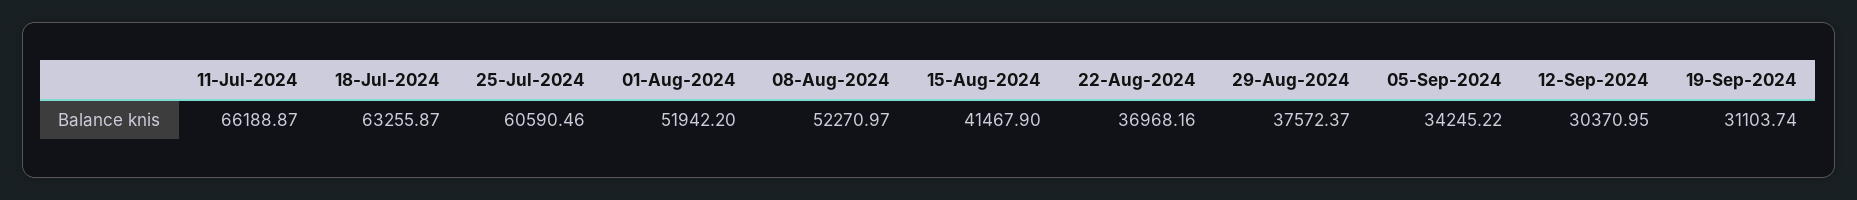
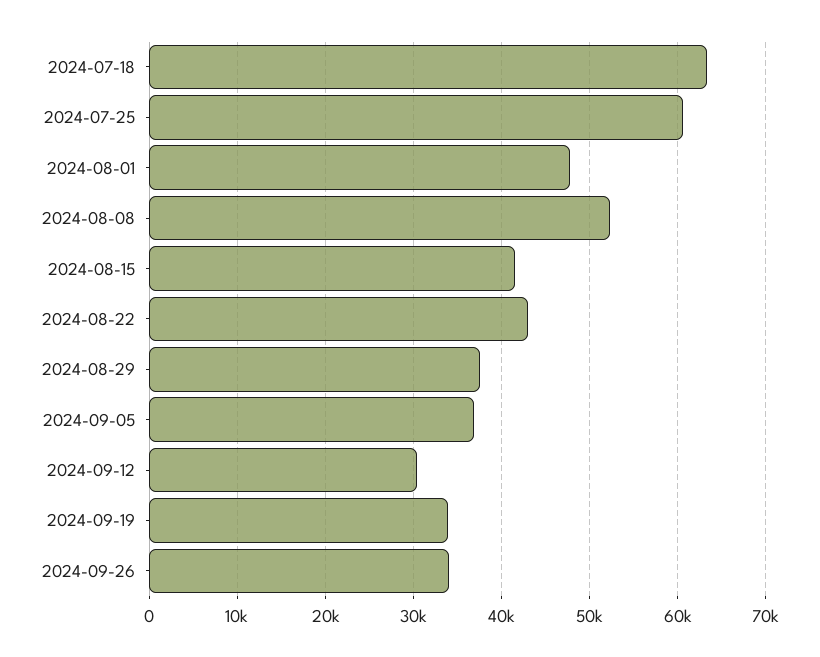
11-Jul-2024: 66188.87 -> none
01-Aug-2024: 51942.2 -> 48000
22-Aug-2024: 36968.16 -> 43000
05-Sep-2024: 34245.22 -> 37000
19-Sep-2024: 31103.74 -> 34000
2024-09-26: none -> 34000

